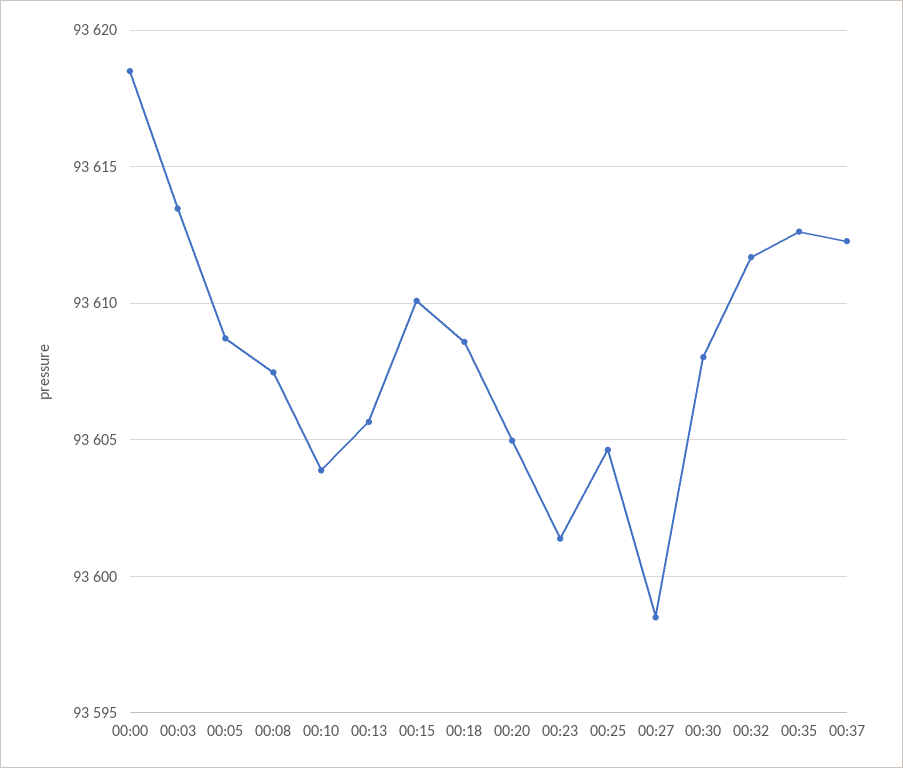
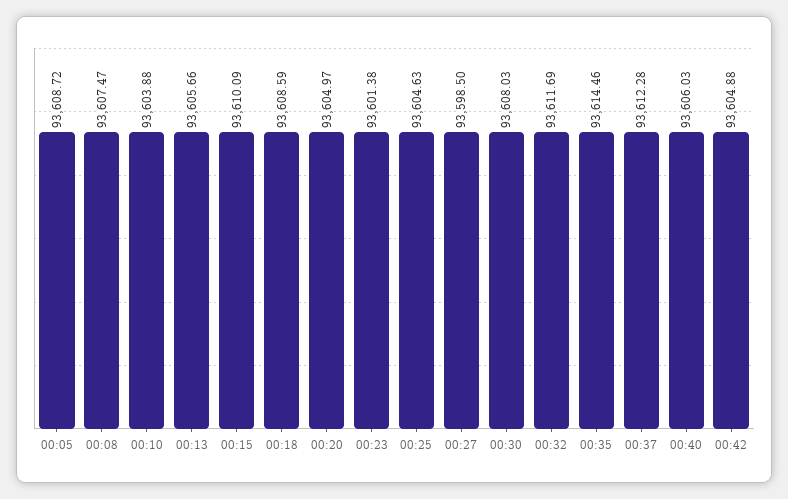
00:00: 93618.5 -> none
00:03: 93613.5 -> none
00:35: 93612.5 -> 93614.46
00:40: none -> 93606.03
00:42: none -> 93604.88

